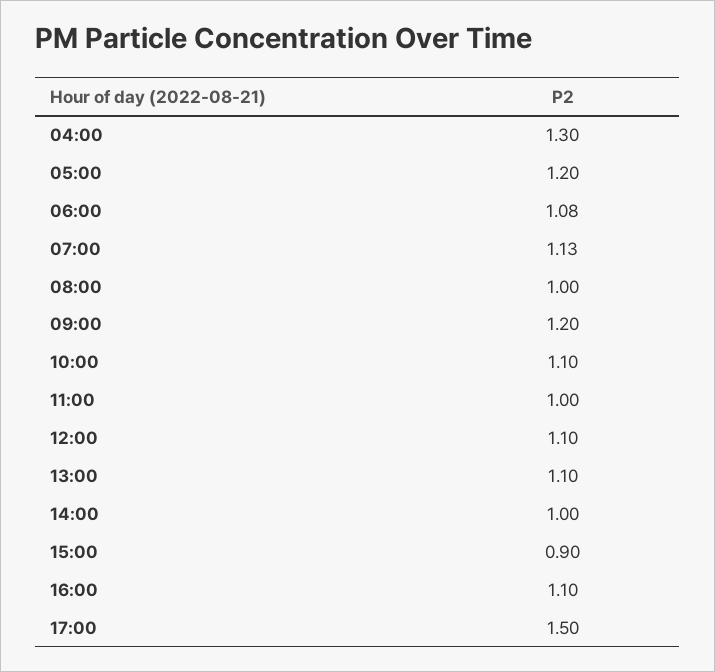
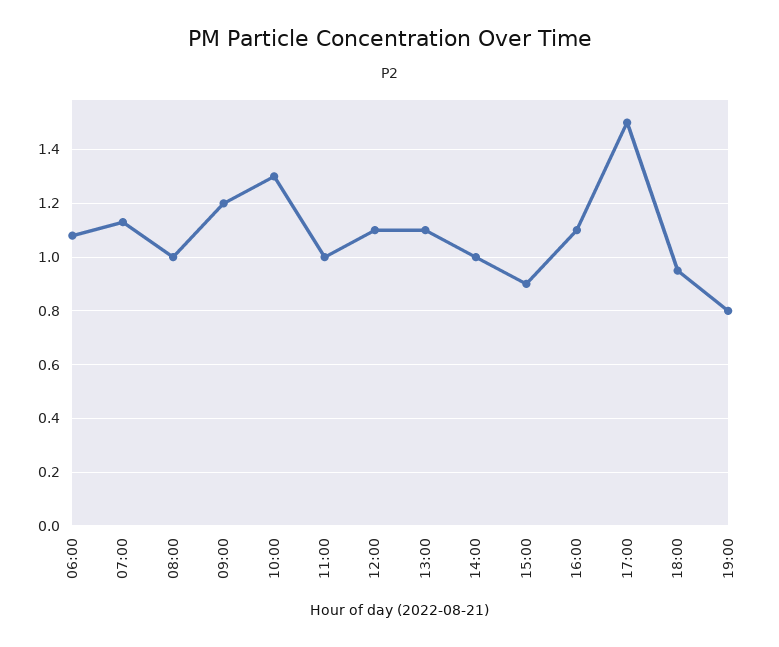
04:00: 1.3 -> none
05:00: 1.2 -> none
10:00: 1.1 -> 1.3
18:00: none -> 0.95
19:00: none -> 0.8

